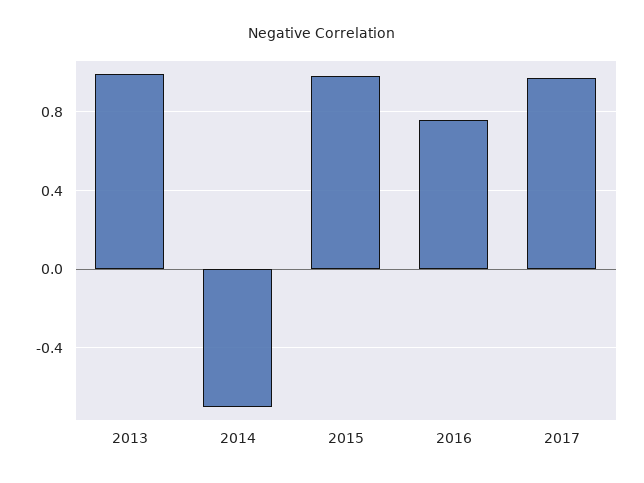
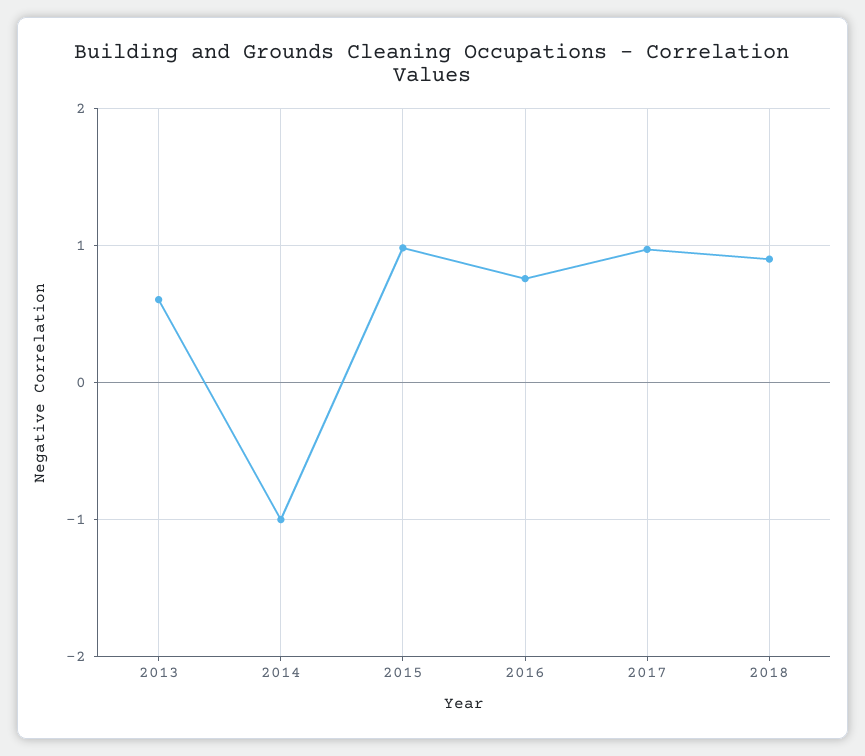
2013: 1 -> 0.6
2014: -0.7 -> -1
2018: none -> 0.9

